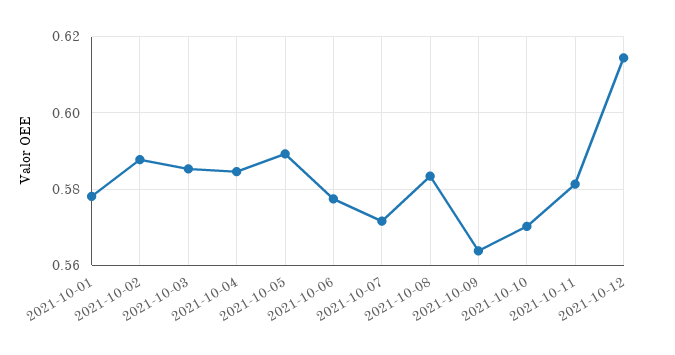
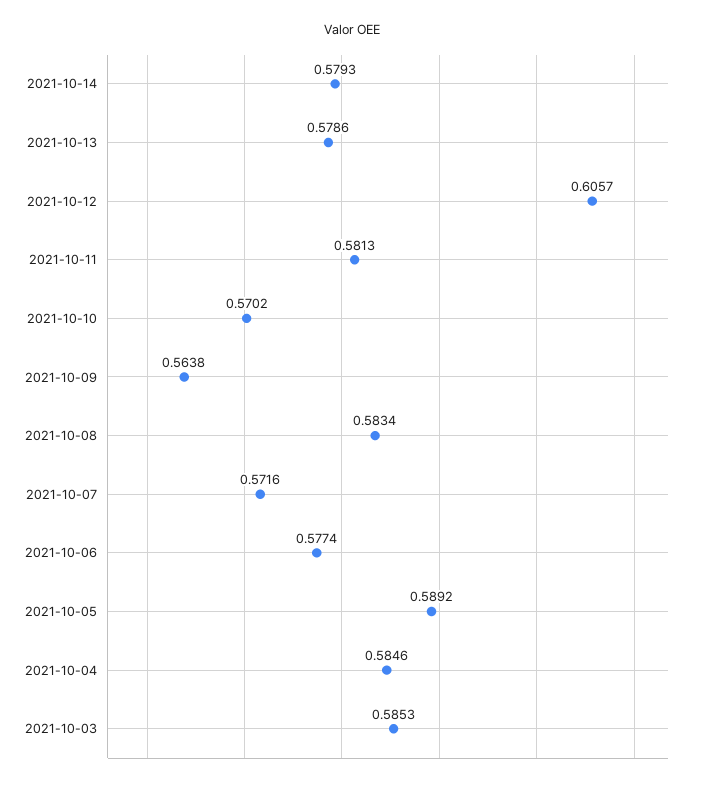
2021-10-01: 0.578 -> none
2021-10-02: 0.588 -> none
2021-10-12: 0.614 -> 0.6057
2021-10-14: none -> 0.5793
2021-10-13: none -> 0.5786

